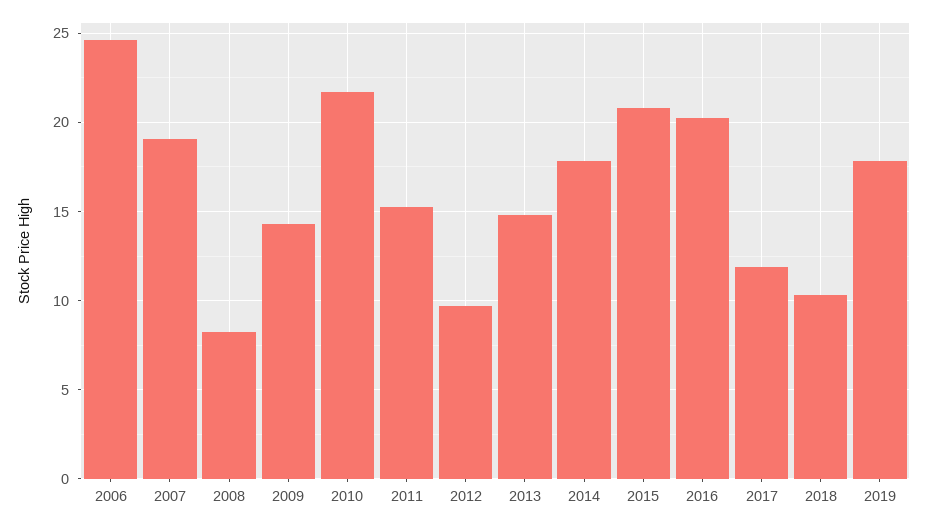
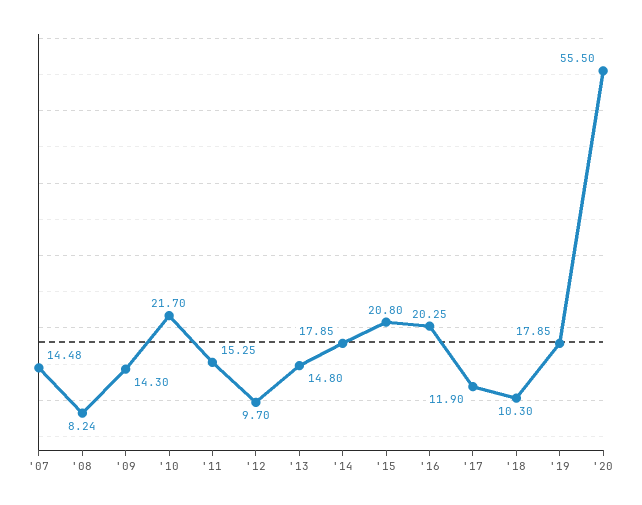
2006: 24.5 -> none
2007: 19 -> 14.48
'20: none -> 55.5

